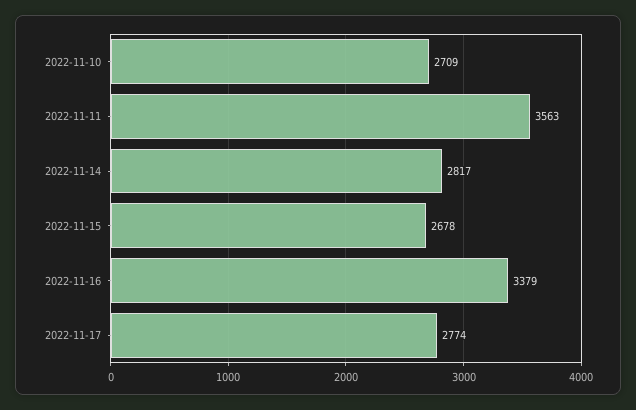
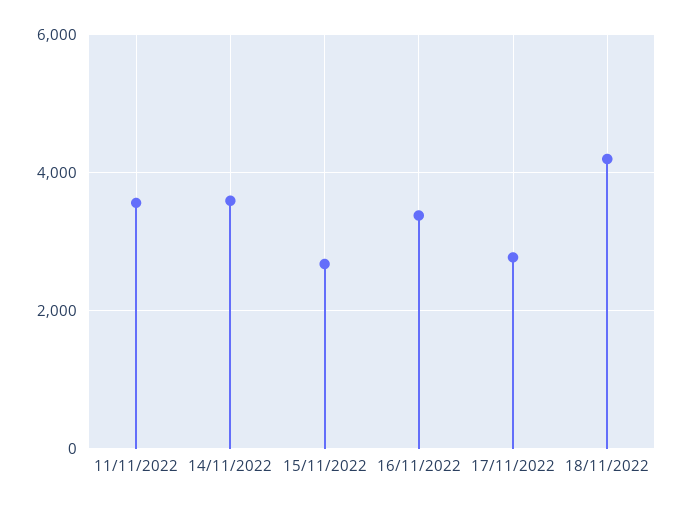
2022-11-10: 2709 -> none
2022-11-14: 2817 -> 3600
18/11/2022: none -> 4200

